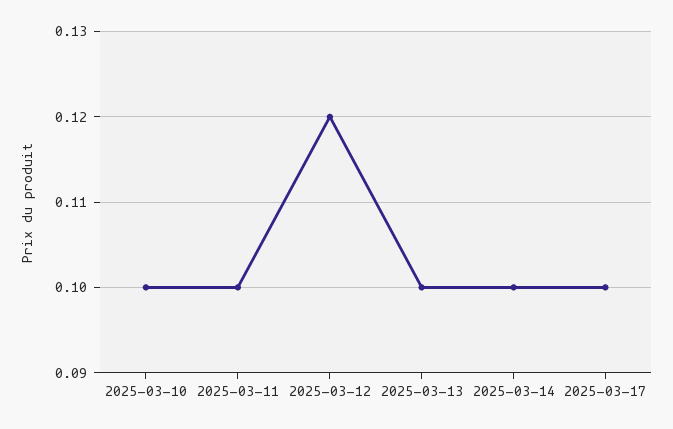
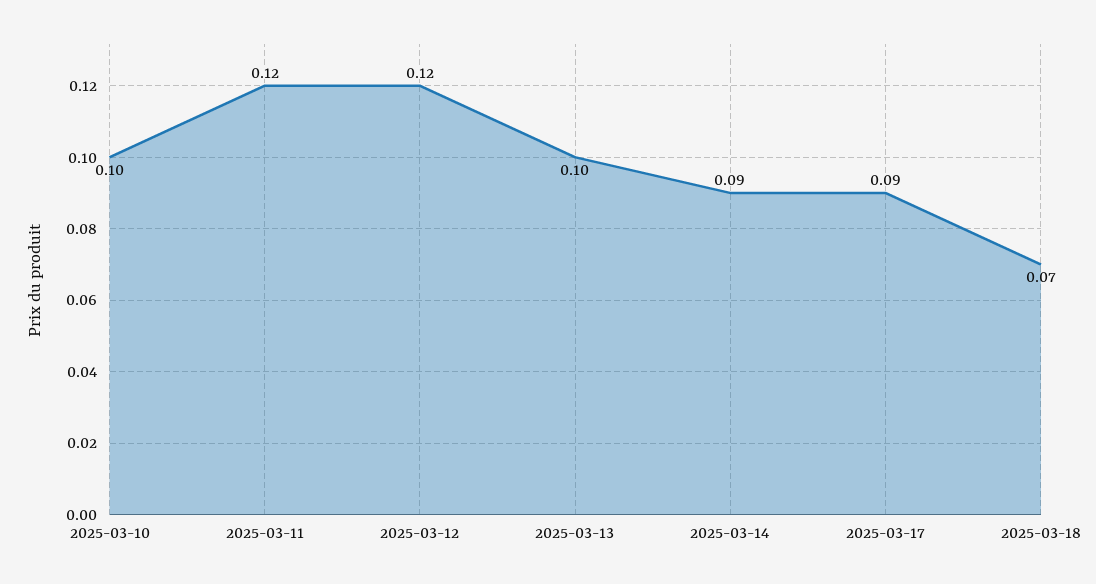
2025-03-11: 0.1 -> 0.12
2025-03-14: 0.1 -> 0.09
2025-03-17: 0.1 -> 0.09
2025-03-18: none -> 0.07

